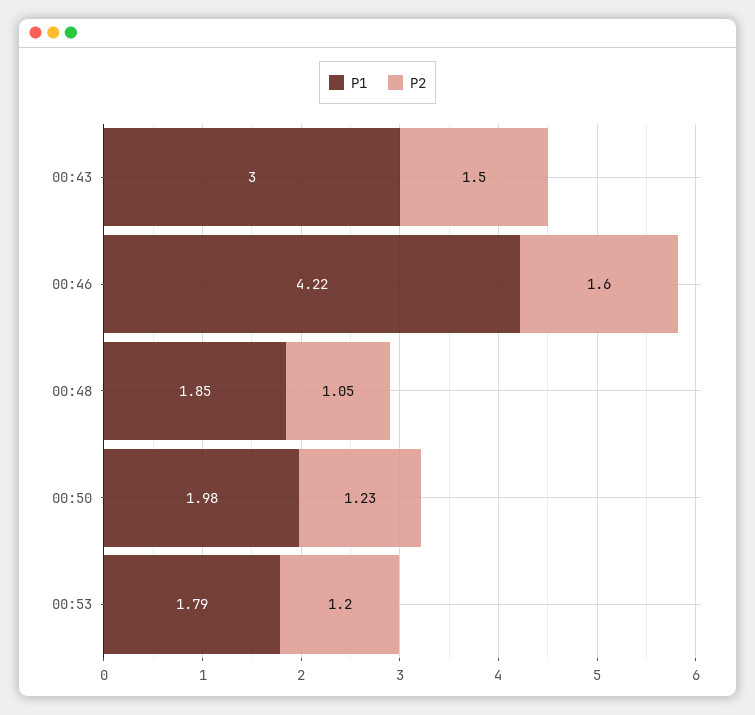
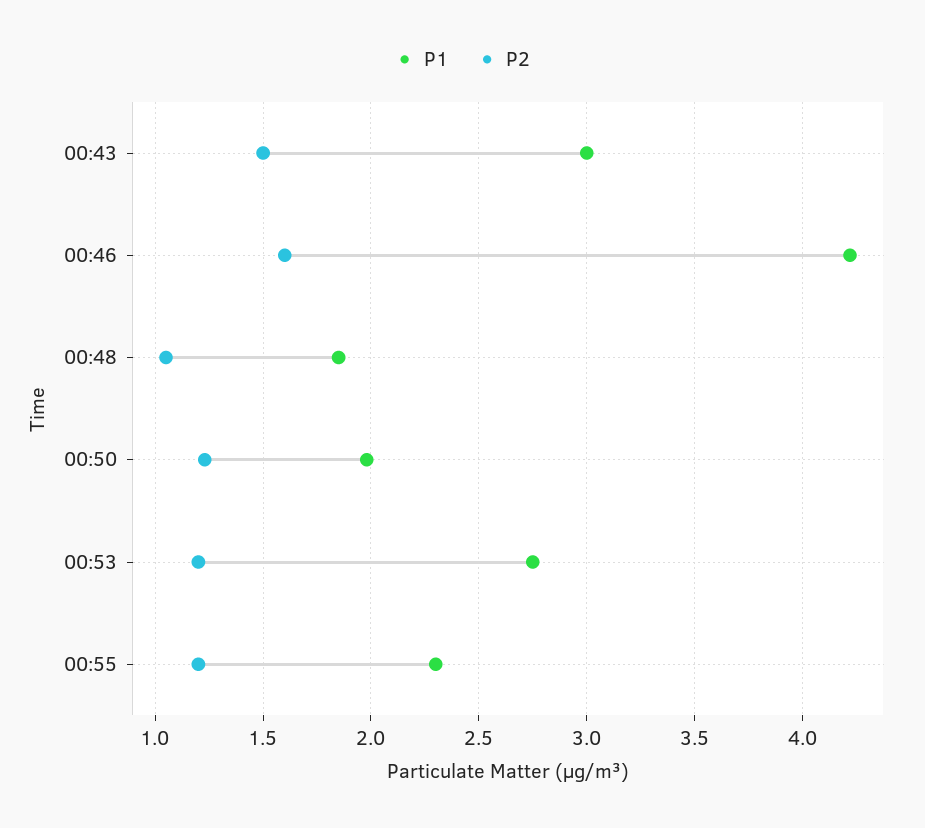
P1, 00:53: 1.79 -> 2.75
P1, 00:55: none -> 2.3
P2, 00:55: none -> 1.2

